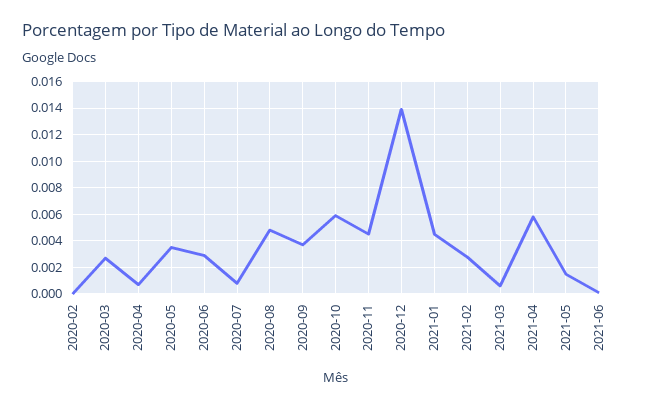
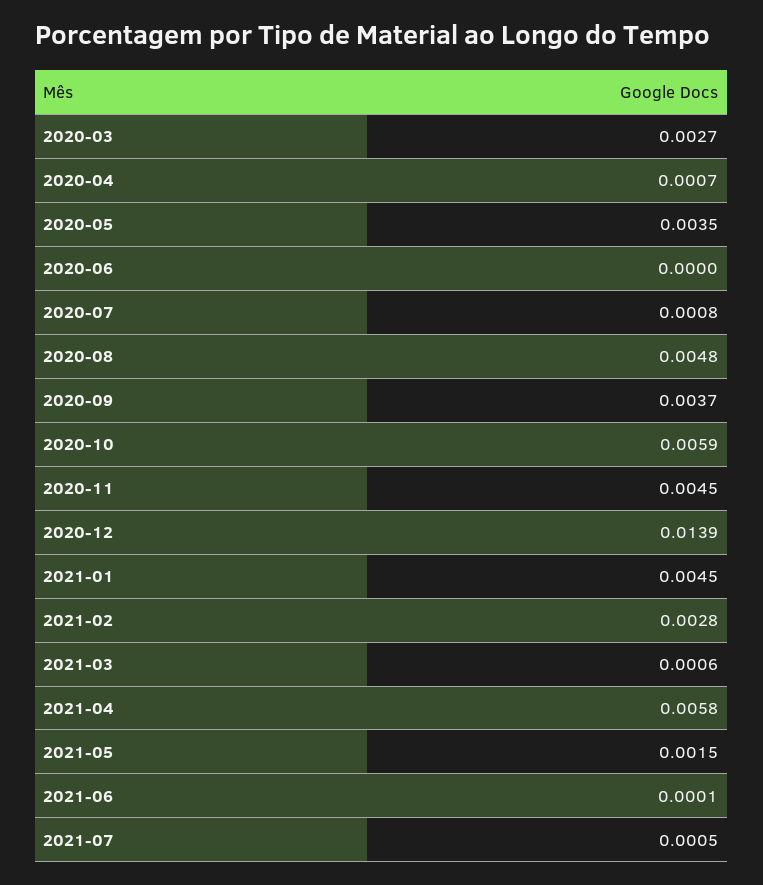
2020-02: 0 -> none
2020-06: 0.003 -> 0
2021-07: none -> 0.0005

